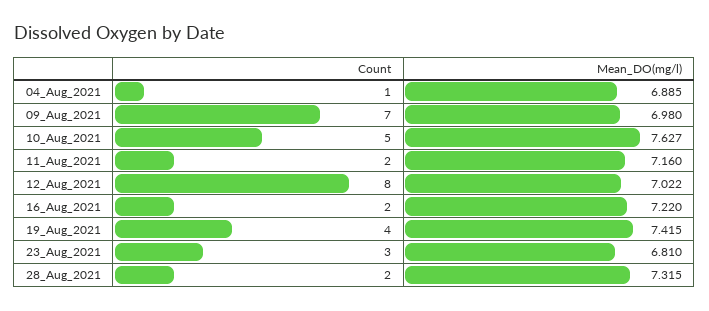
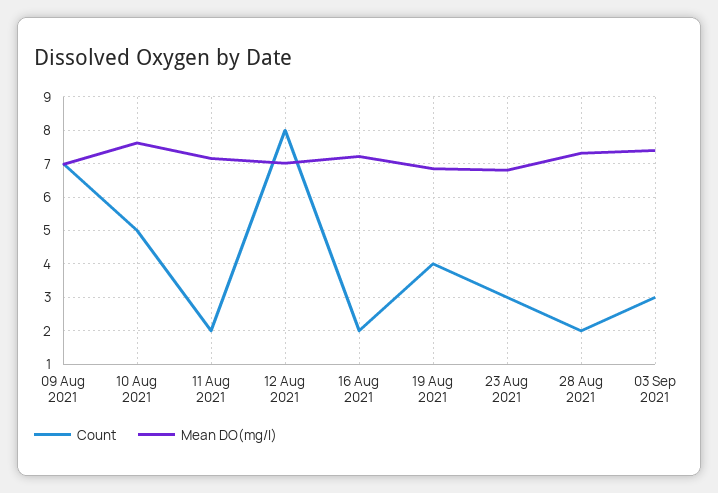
Count, 04_Aug_2021: 1 -> none
Mean_DO(mg/l), 04_Aug_2021: 6.885 -> none
Mean_DO(mg/l), 19_Aug_2021: 7.415 -> 6.8
Count, 03 Sep 2021: none -> 3
Mean_DO(mg/l), 03 Sep 2021: none -> 7.4

